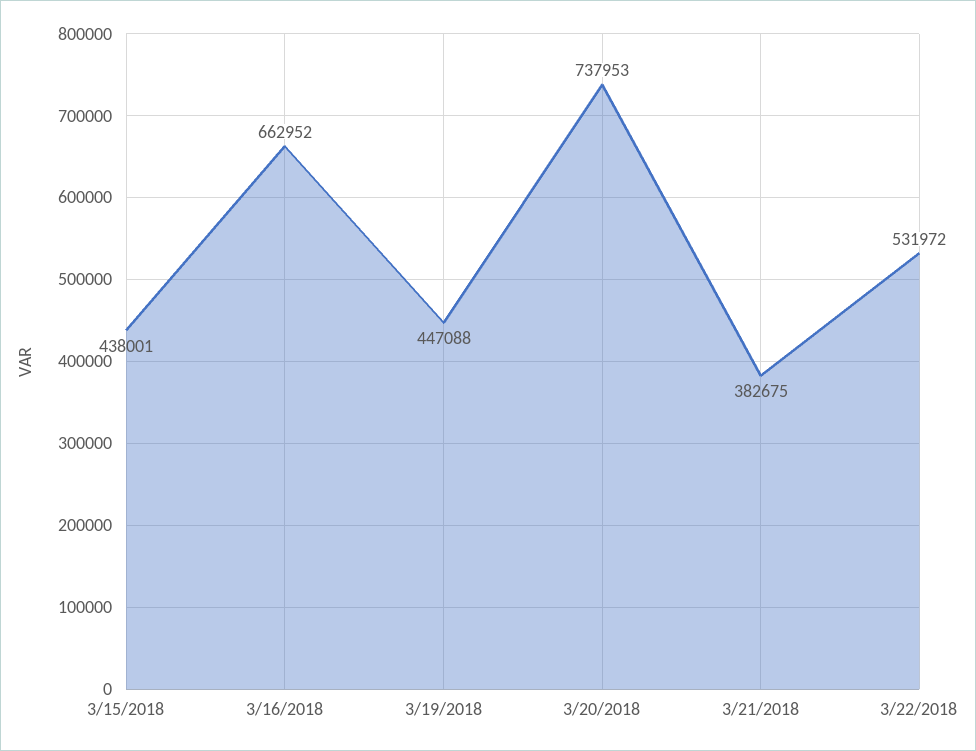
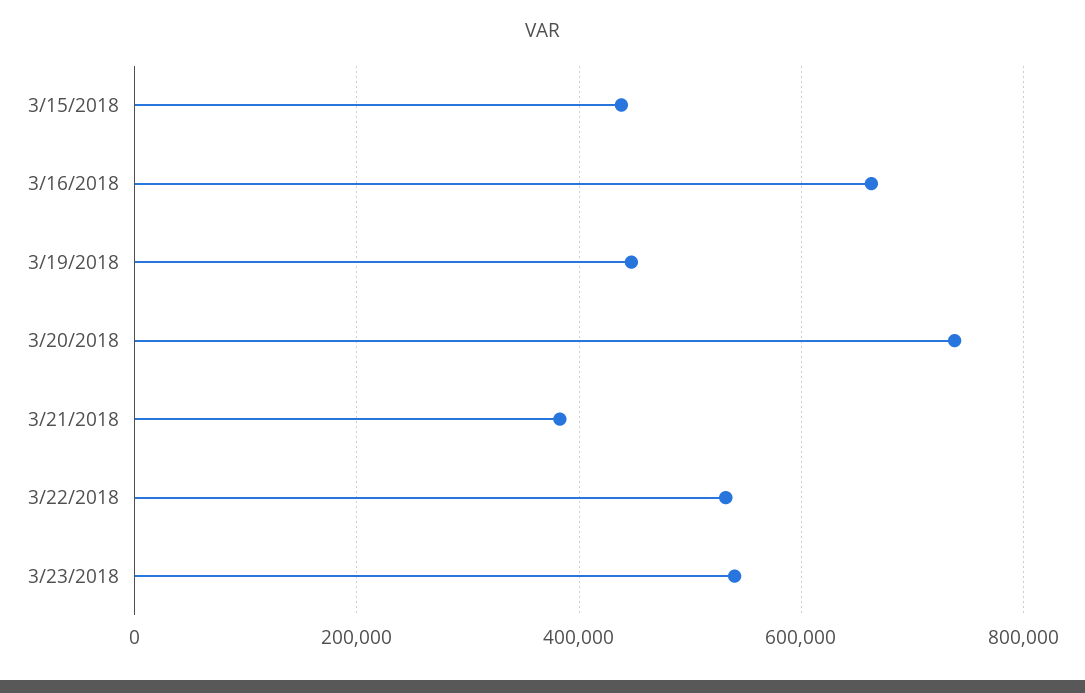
3/23/2018: none -> 540000

